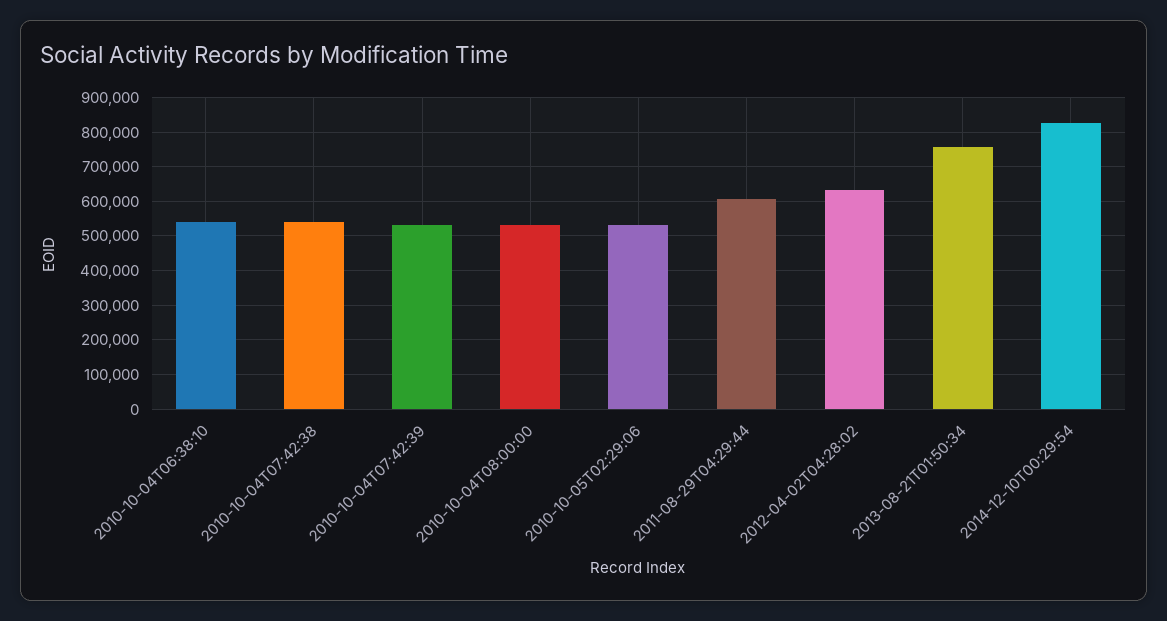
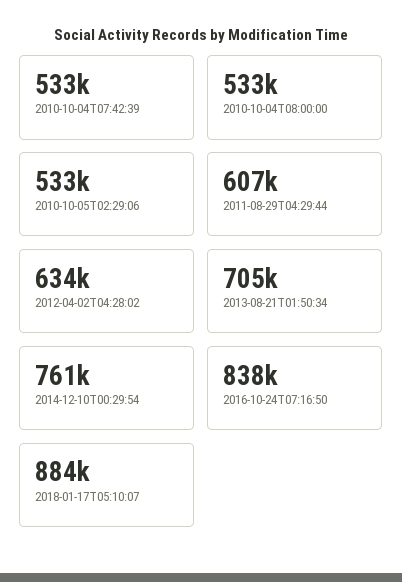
2010-10-04T06:38:10: 540000 -> none
2010-10-04T07:42:38: 540000 -> none
2013-08-21T01:50:34: 760000 -> 705000
2014-12-10T00:29:54: 820000 -> 761000
2016-10-24T07:16:50: none -> 838000
2018-01-17T05:10:07: none -> 884000

